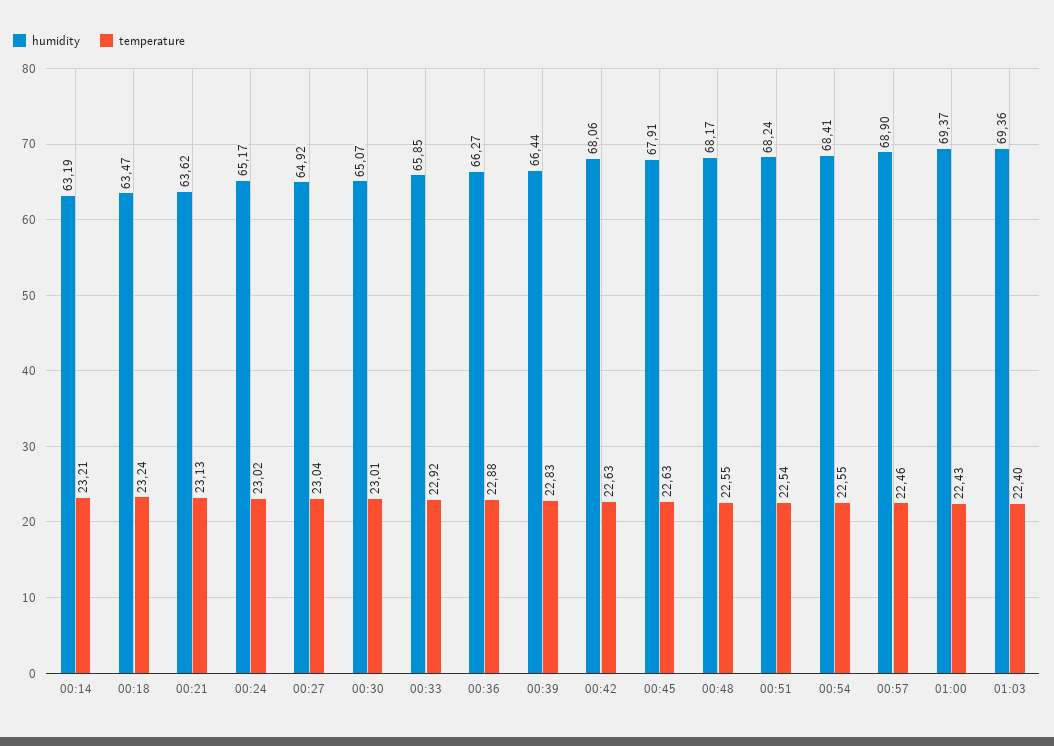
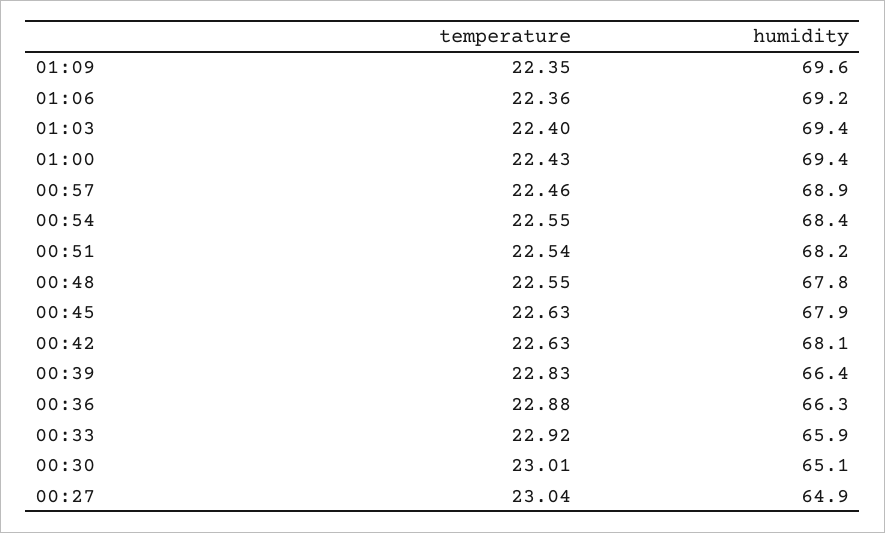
humidity, 00:14: 63.19 -> none
temperature, 00:14: 23.21 -> none
humidity, 00:18: 63.47 -> none
temperature, 00:18: 23.24 -> none
humidity, 00:21: 63.62 -> none
temperature, 00:21: 23.13 -> none
humidity, 00:24: 65.17 -> none
temperature, 00:24: 23.02 -> none
humidity, 00:48: 68.17 -> 67.8
temperature, 01:09: none -> 22.35
humidity, 01:09: none -> 69.6
temperature, 01:06: none -> 22.36
humidity, 01:06: none -> 69.2

